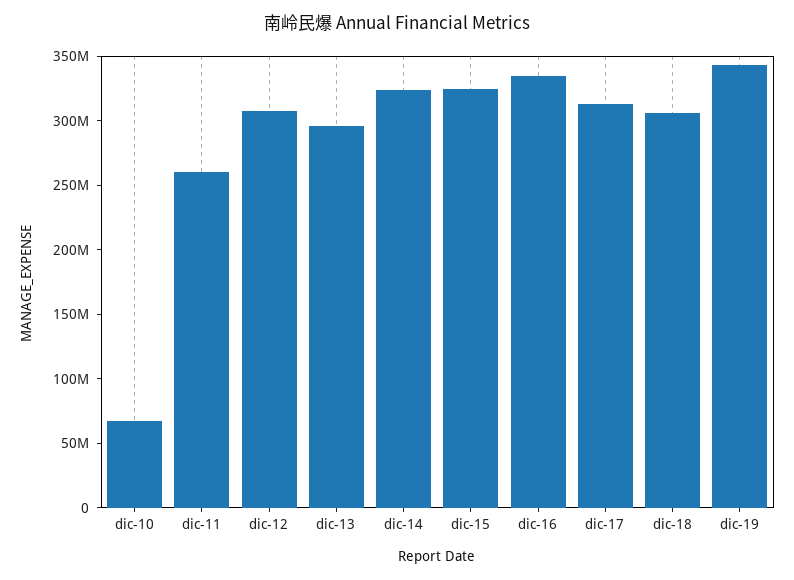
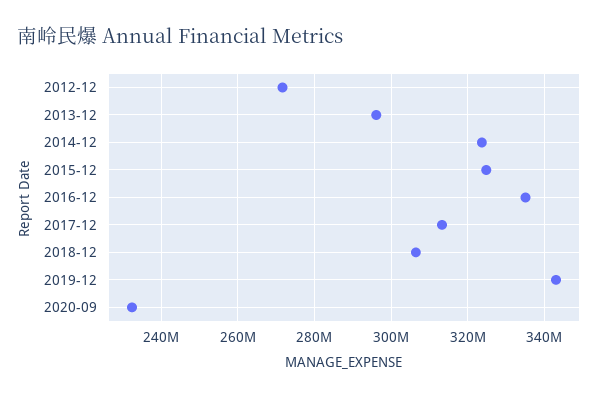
dic-10: 70000000 -> none
dic-11: 260000000 -> none
dic-12: 310000000 -> 272000000
2020-09: none -> 232000000

